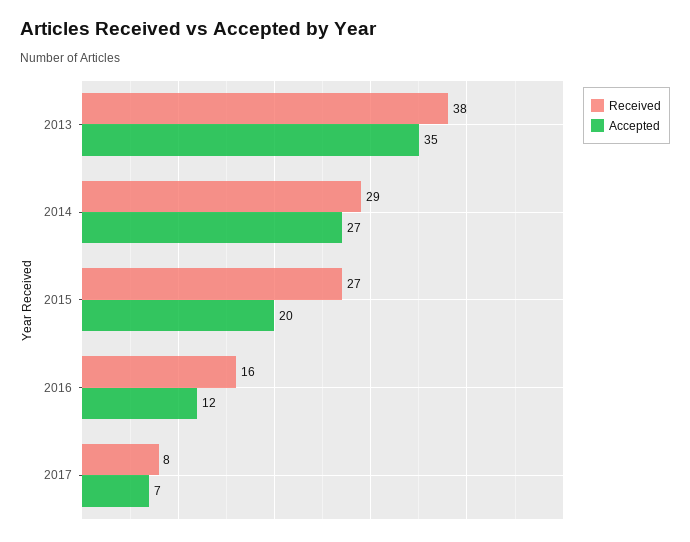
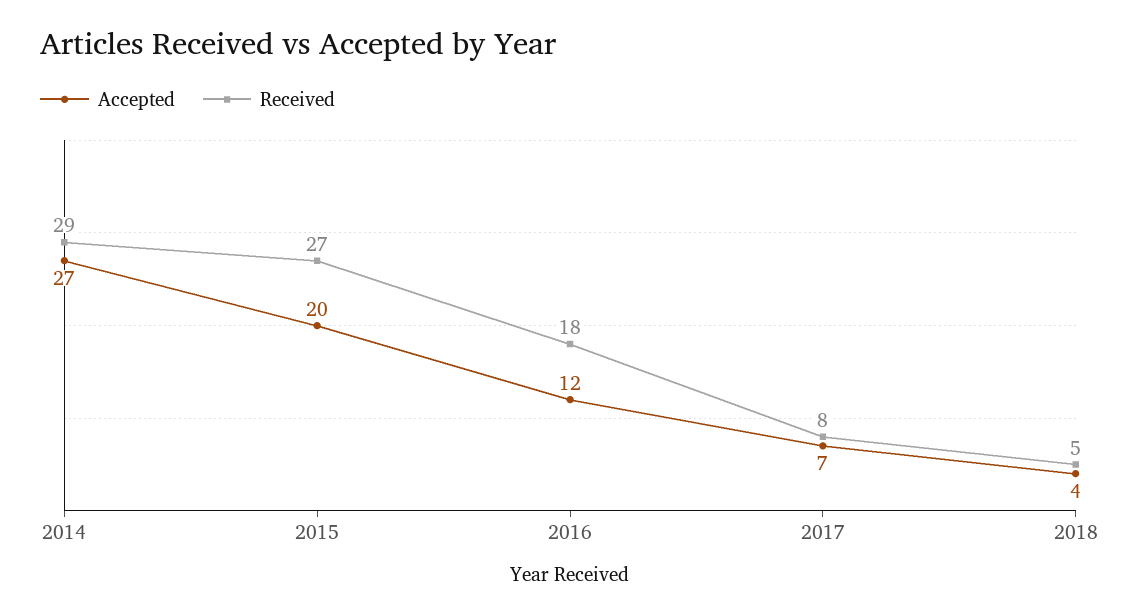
Received, 2013: 38 -> none
Accepted, 2013: 35 -> none
Received, 2016: 16 -> 18
Accepted, 2018: none -> 4
Received, 2018: none -> 5

